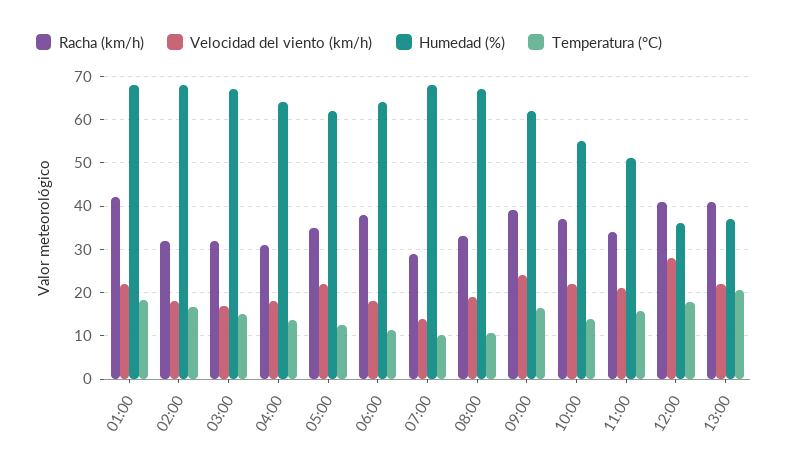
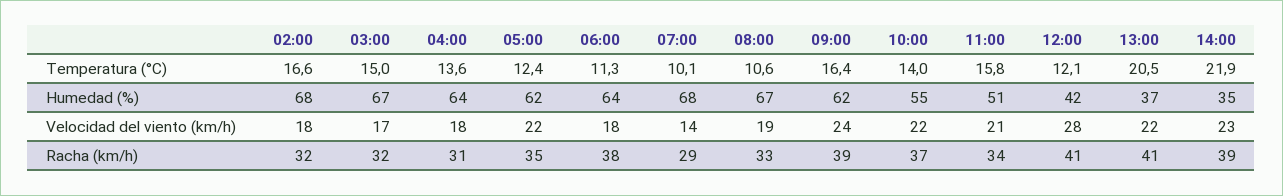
Racha (km/h), 01:00: 42 -> none
Velocidad del viento (km/h), 01:00: 22 -> none
Humedad (%), 01:00: 68 -> none
Temperatura (°C), 01:00: 18 -> none
Humedad (%), 12:00: 36 -> 42
Temperatura (°C), 12:00: 18 -> 12.1
Temperatura (°C), 14:00: none -> 21.9
Humedad (%), 14:00: none -> 35
Velocidad del viento (km/h), 14:00: none -> 23
Racha (km/h), 14:00: none -> 39

